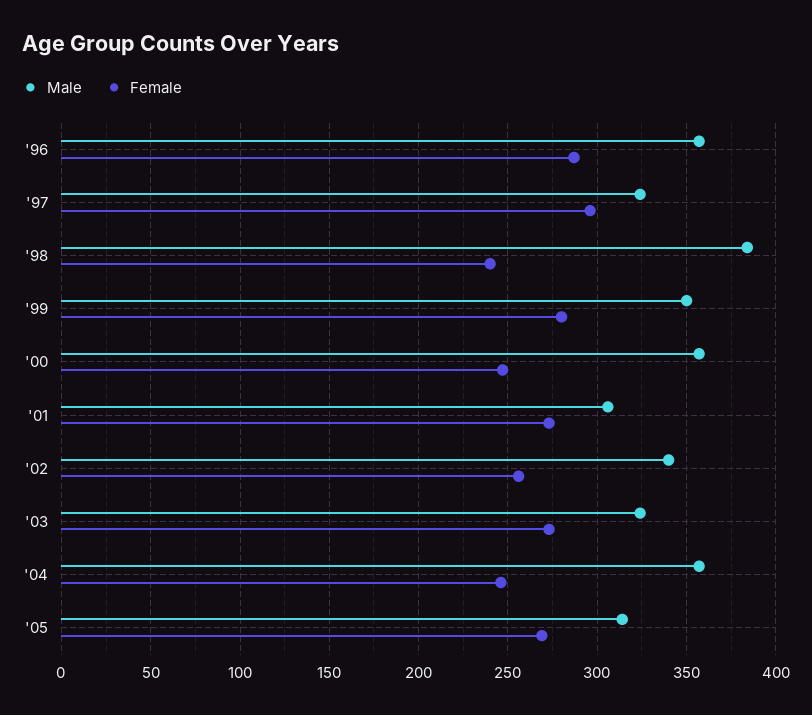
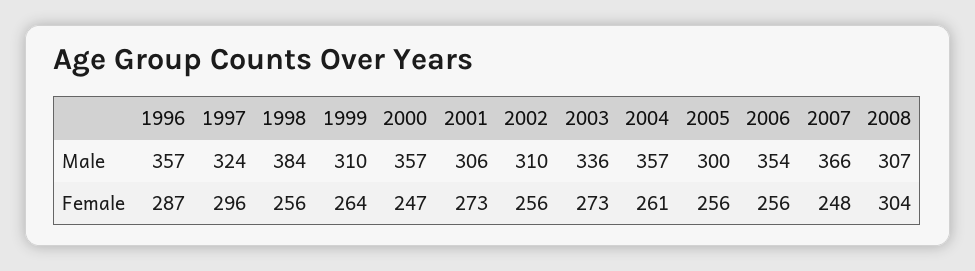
Female, '98: 240 -> 256
Male, '99: 350 -> 310
Female, '99: 280 -> 264
Male, '02: 340 -> 310
Male, '03: 325 -> 336
Female, '04: 245 -> 261
Male, '05: 315 -> 300
Female, '05: 270 -> 256
Male, 2006: none -> 354
Male, 2007: none -> 366
Male, 2008: none -> 307
Female, 2006: none -> 256
Female, 2007: none -> 248
Female, 2008: none -> 304

